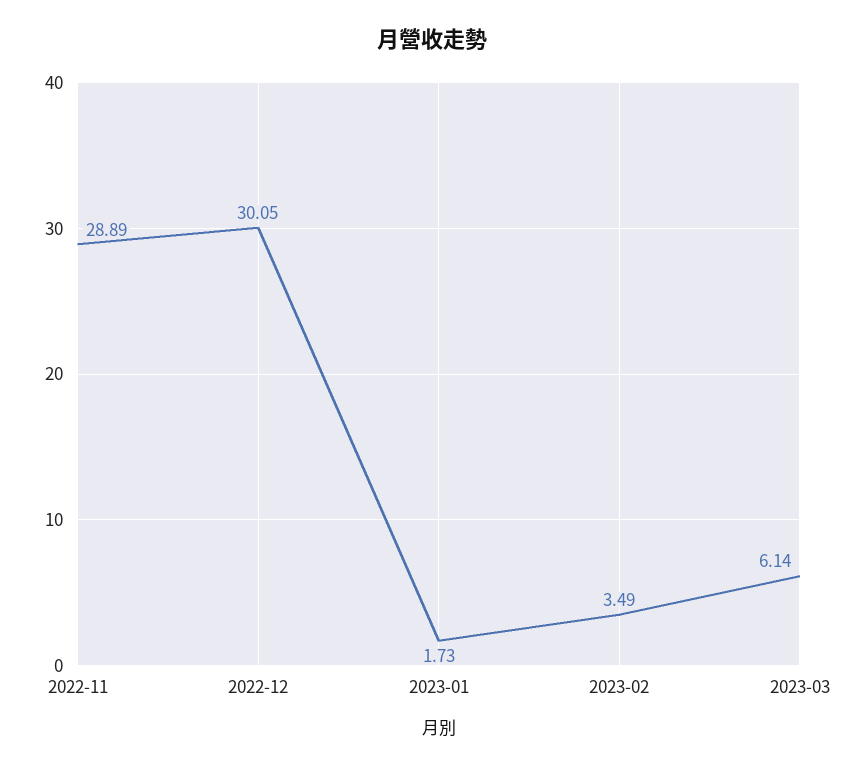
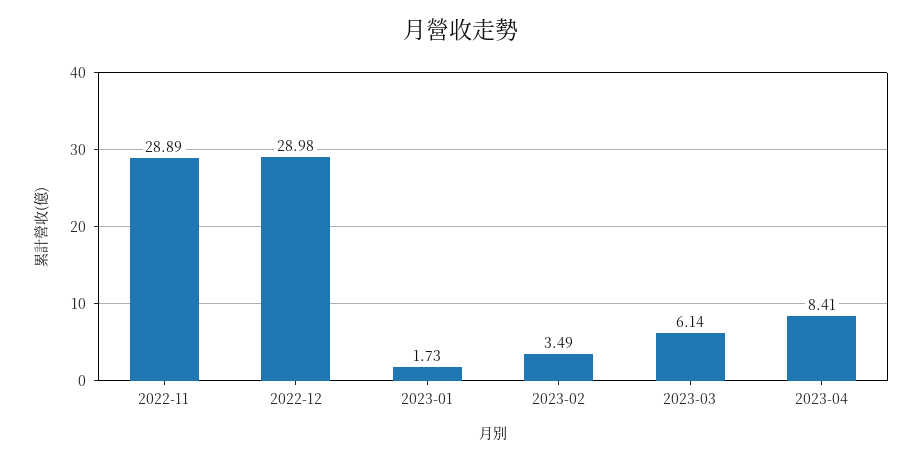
2022-12: 30.05 -> 28.98
2023-04: none -> 8.41

